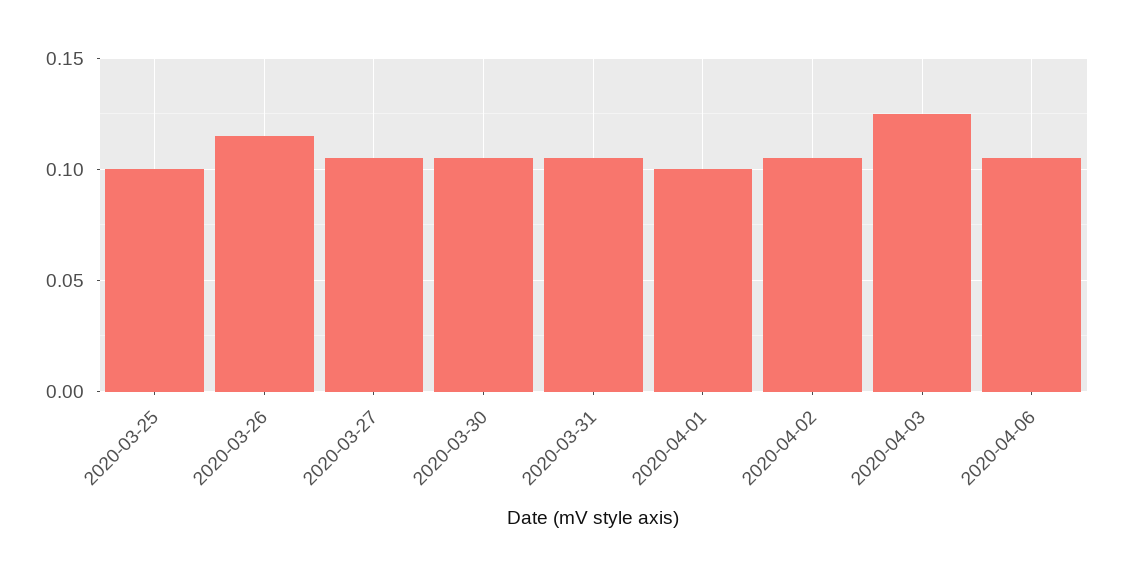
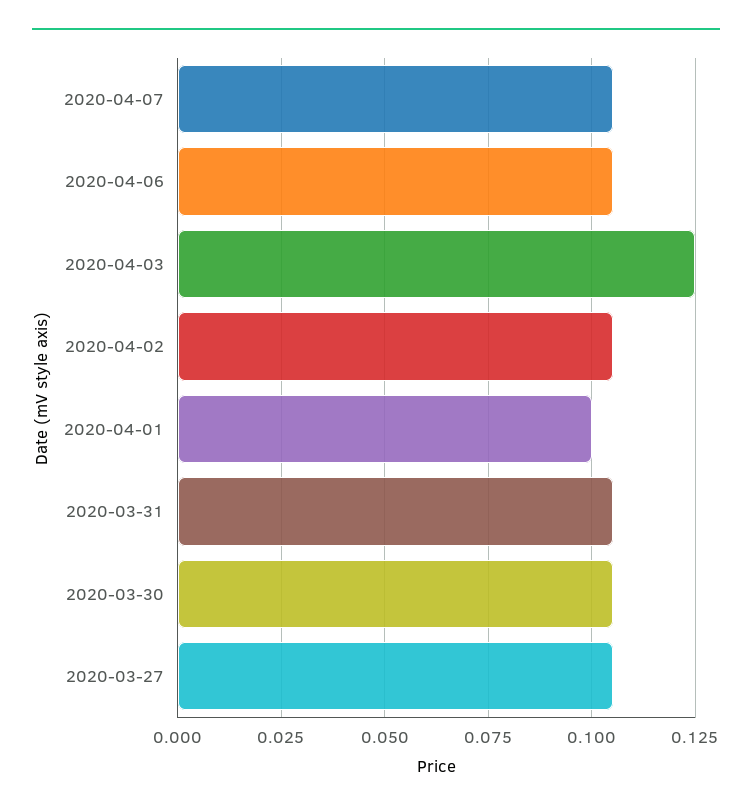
2020-03-25: 0.1 -> none
2020-03-26: 0.115 -> none
2020-04-07: none -> 0.105

